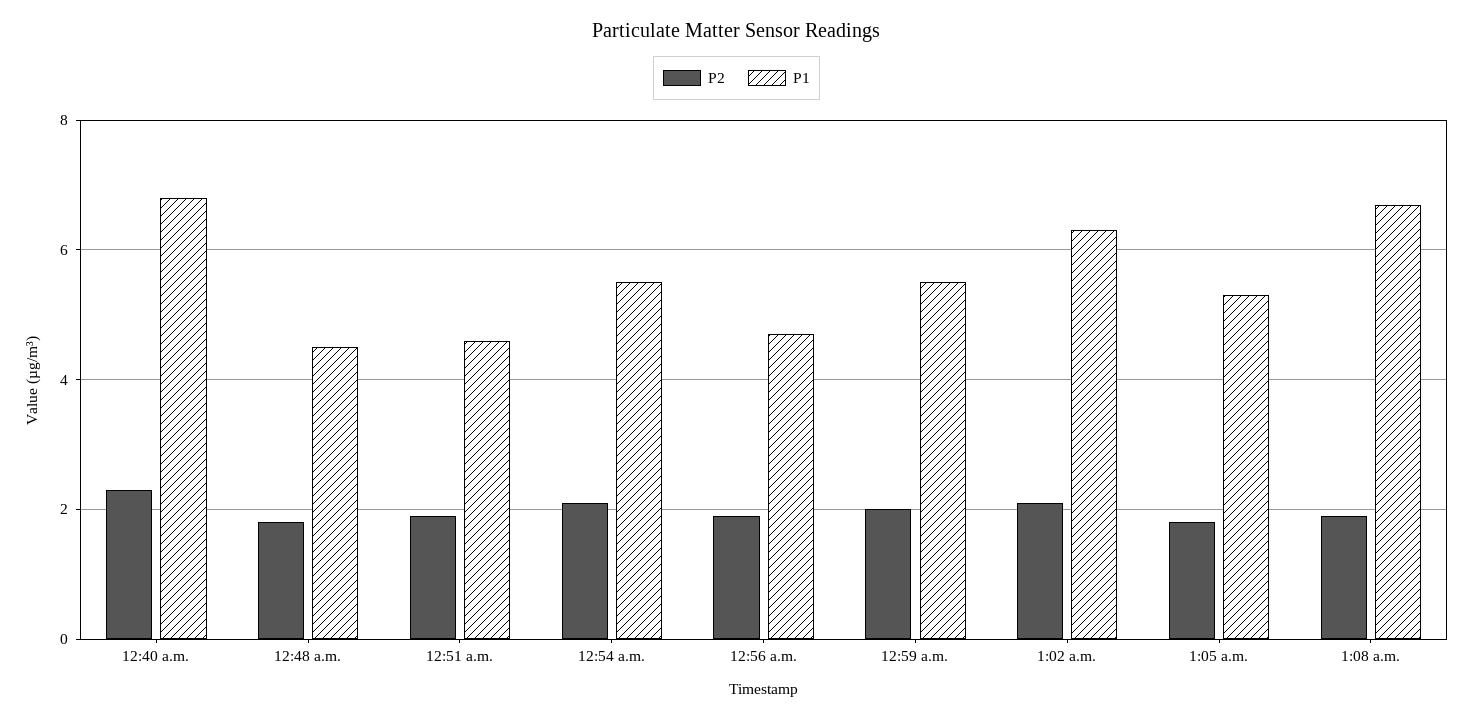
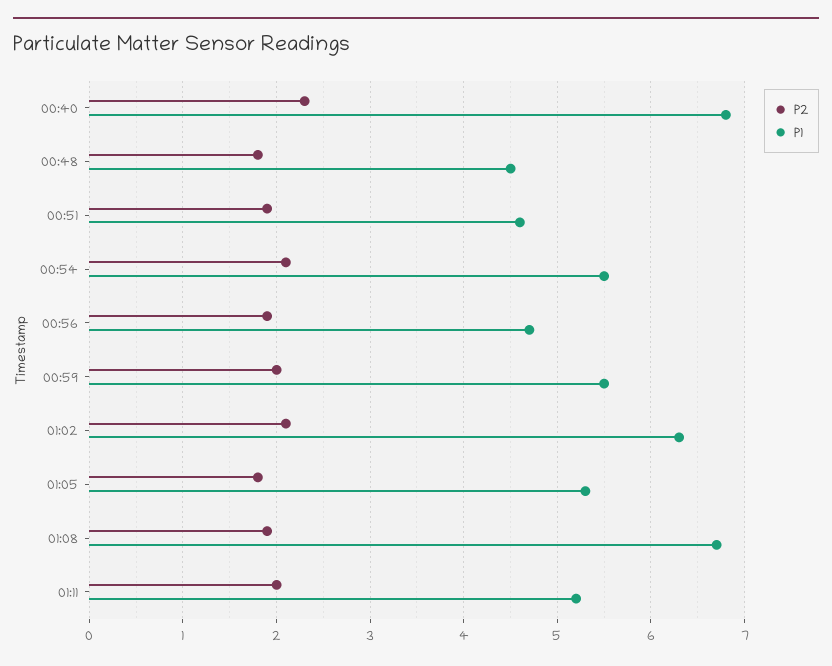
P2, 01:11: none -> 2
P1, 01:11: none -> 5.2

